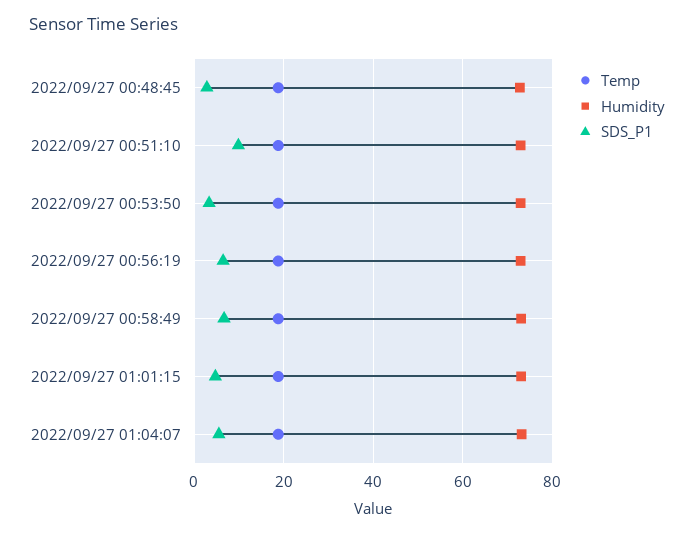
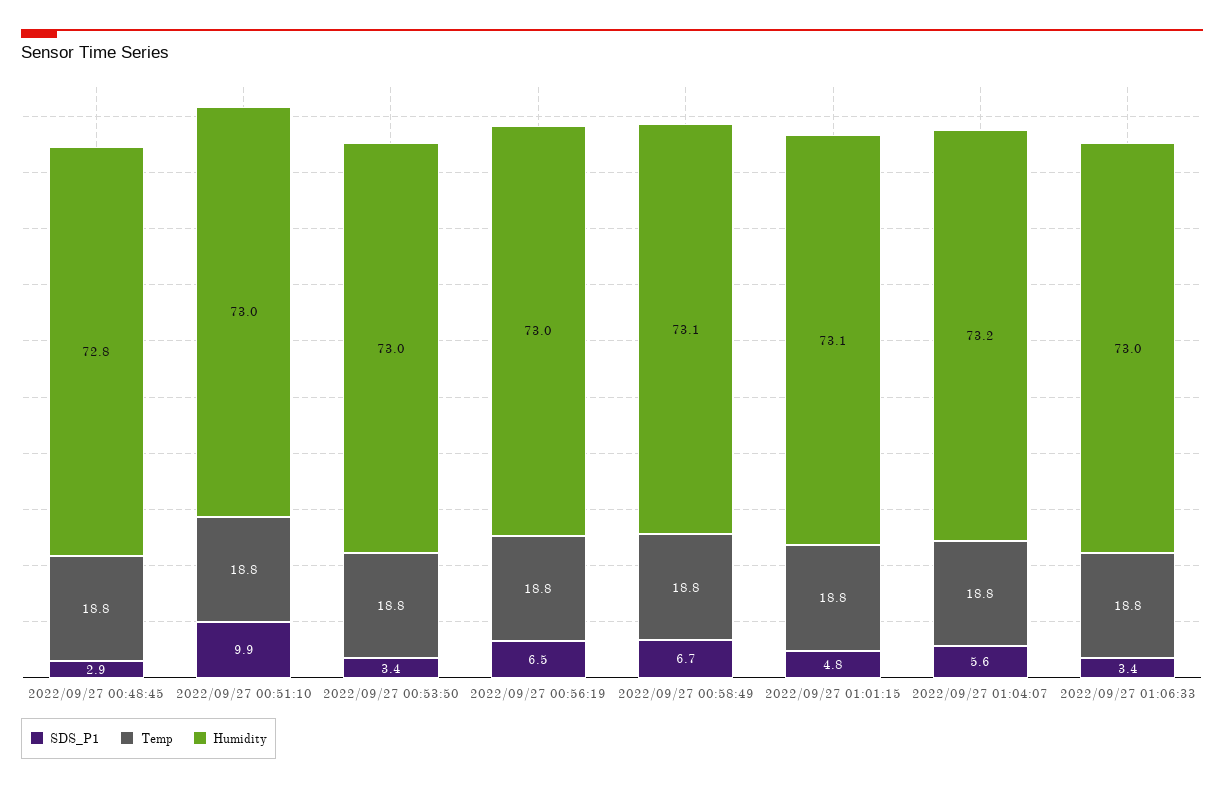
SDS_P1, 2022/09/27 01:06:33: none -> 3.4
Temp, 2022/09/27 01:06:33: none -> 18.8
Humidity, 2022/09/27 01:06:33: none -> 73

